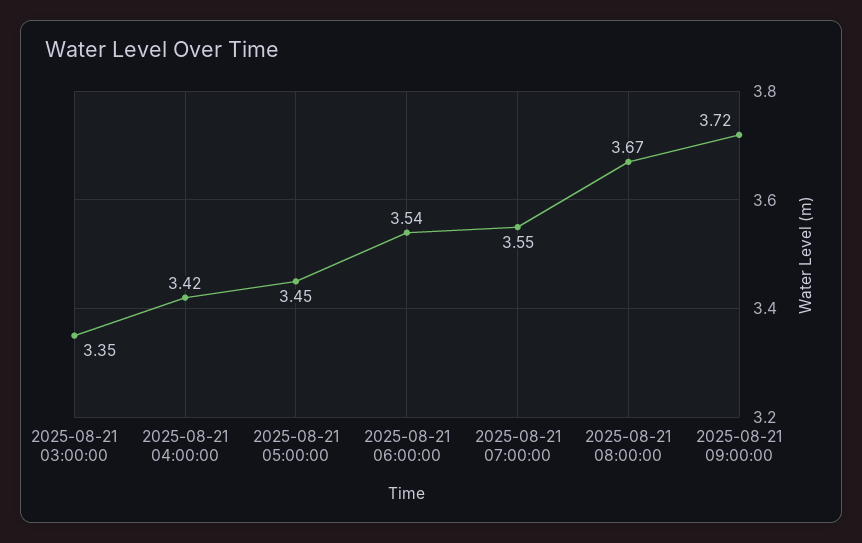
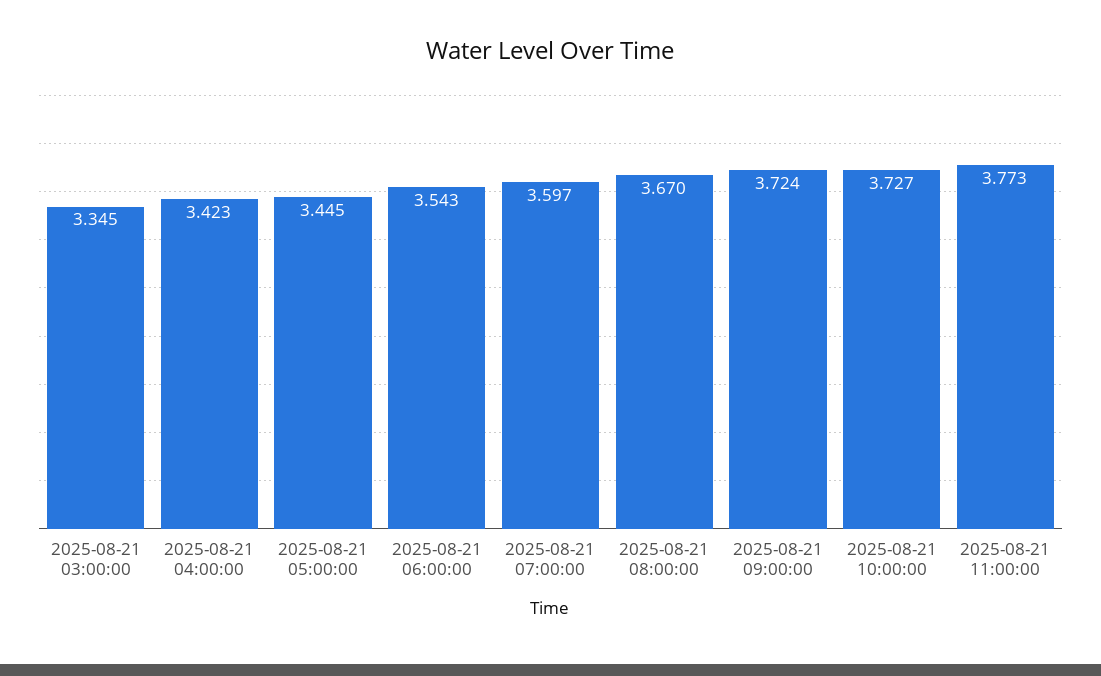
2025-08-21 07:00:00: 3.55 -> 3.597
2025-08-21 10:00:00: none -> 3.727
2025-08-21 11:00:00: none -> 3.773

